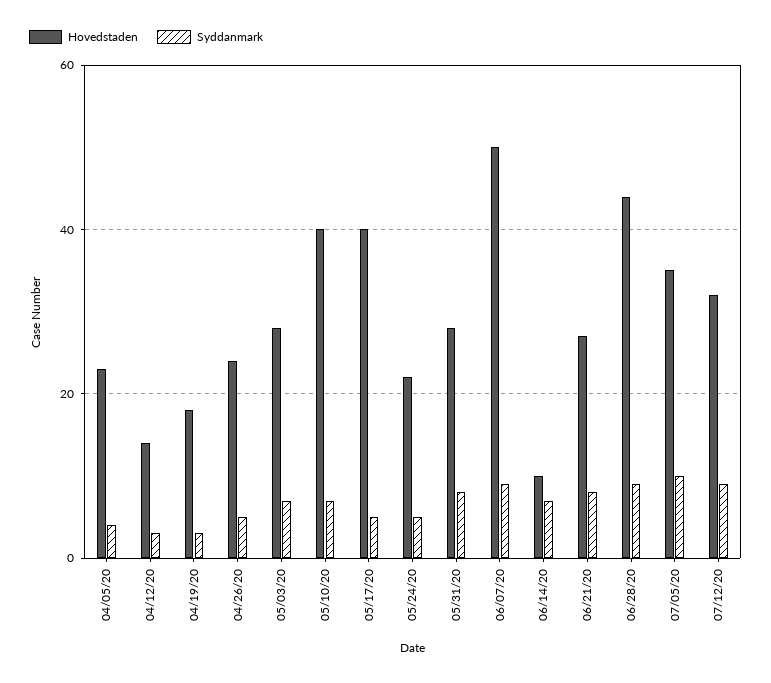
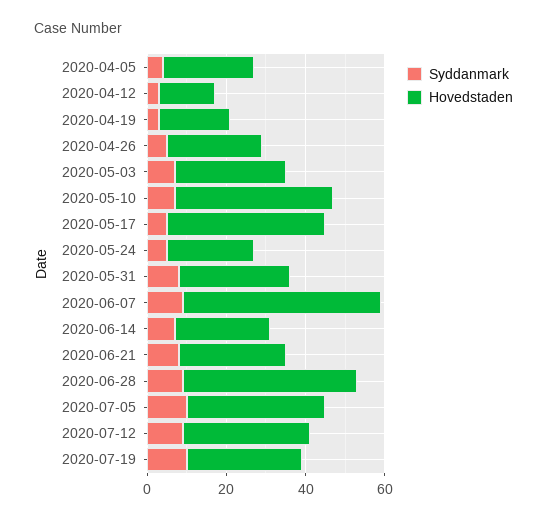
Hovedstaden, 06/14/20: 10 -> 25
Syddanmark, 2020-07-19: none -> 10
Hovedstaden, 2020-07-19: none -> 30

